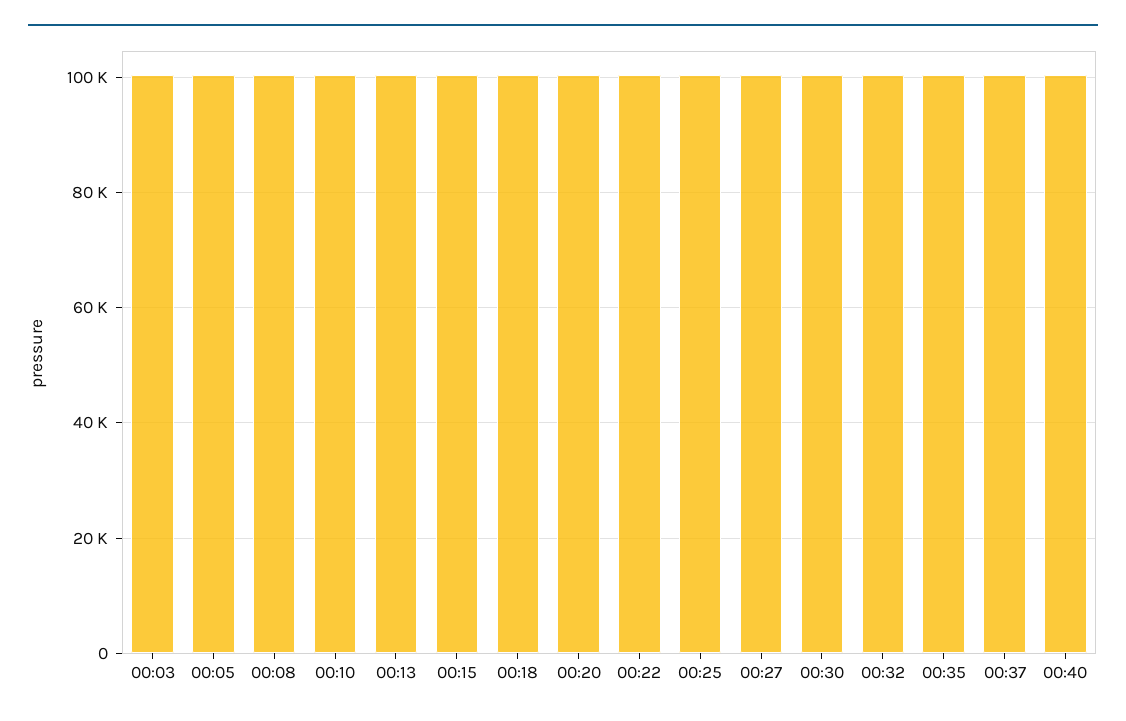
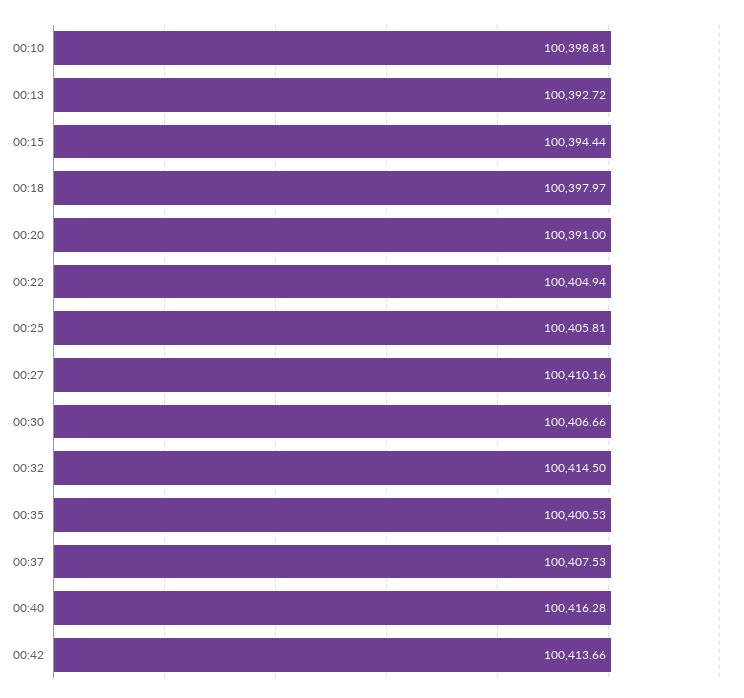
00:03: 100000 -> none
00:05: 100000 -> none
00:08: 100000 -> none
00:42: none -> 100413.66

